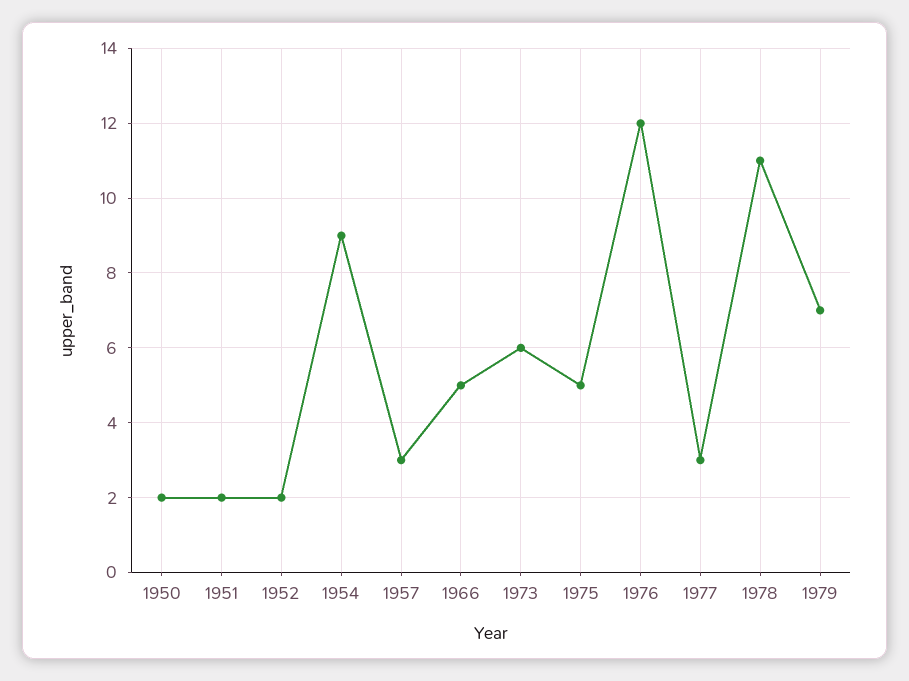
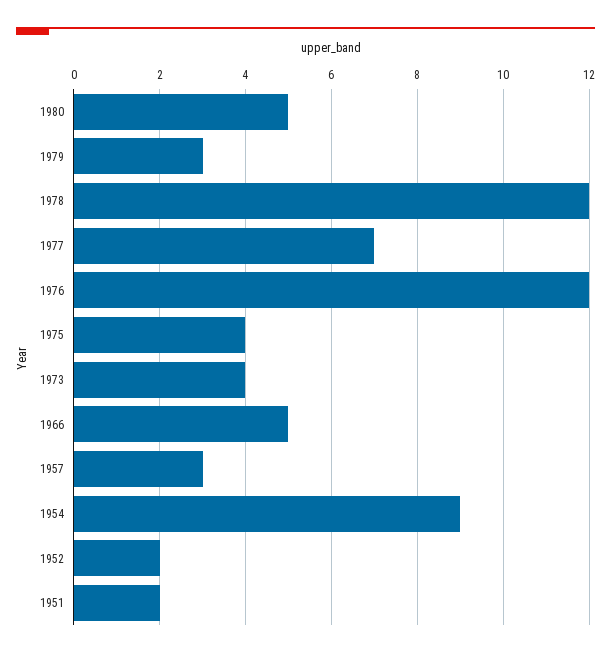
1950: 2 -> none
1973: 6 -> 4
1975: 5 -> 4
1977: 3 -> 7
1978: 11 -> 12
1979: 7 -> 3
1980: none -> 5

